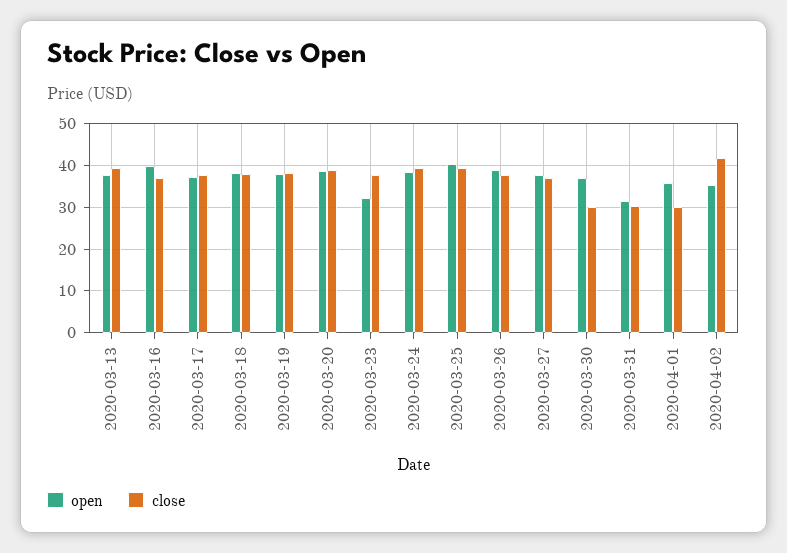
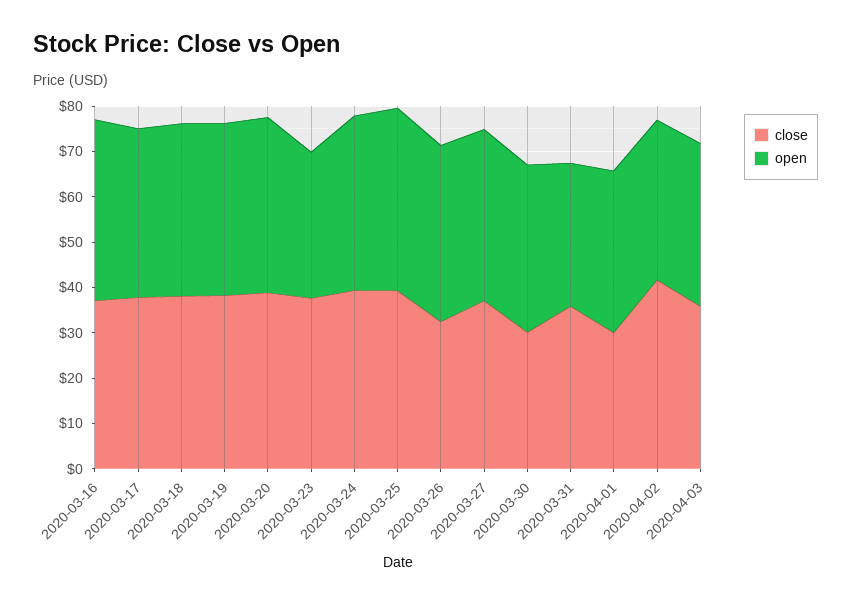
open, 2020-03-13: 38 -> none
close, 2020-03-13: 40 -> none
close, 2020-03-26: 38 -> 32
close, 2020-03-31: 30 -> 36
close, 2020-04-03: none -> 36
open, 2020-04-03: none -> 36

